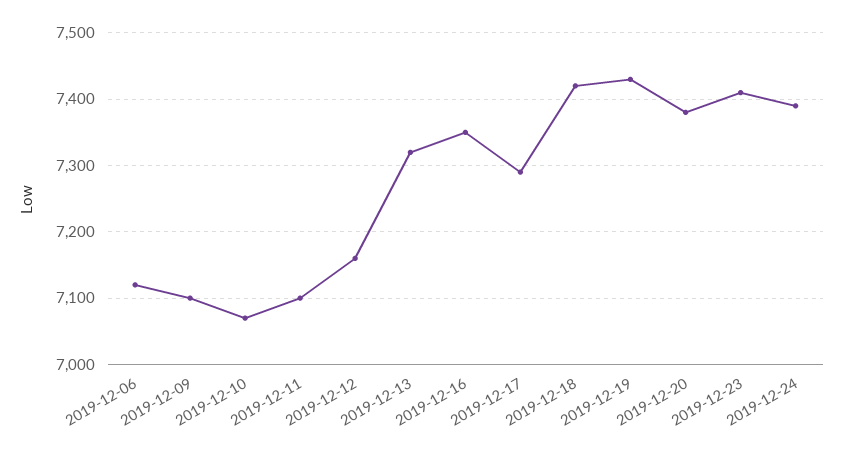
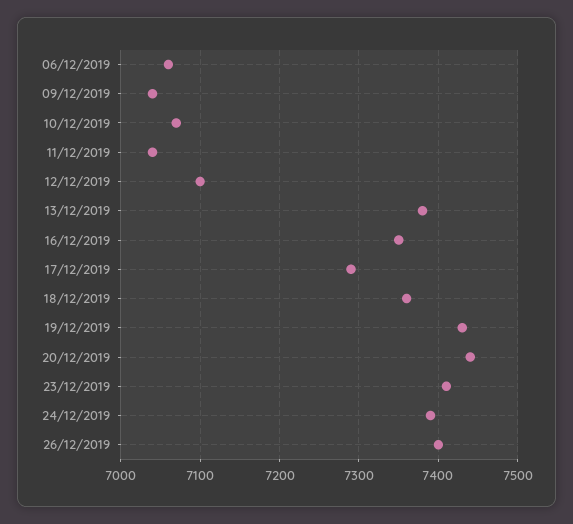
2019-12-06: 7120 -> 7060
2019-12-09: 7100 -> 7040
2019-12-11: 7100 -> 7040
2019-12-12: 7160 -> 7100
2019-12-13: 7320 -> 7380
2019-12-18: 7420 -> 7360
2019-12-20: 7380 -> 7440
26/12/2019: none -> 7400

